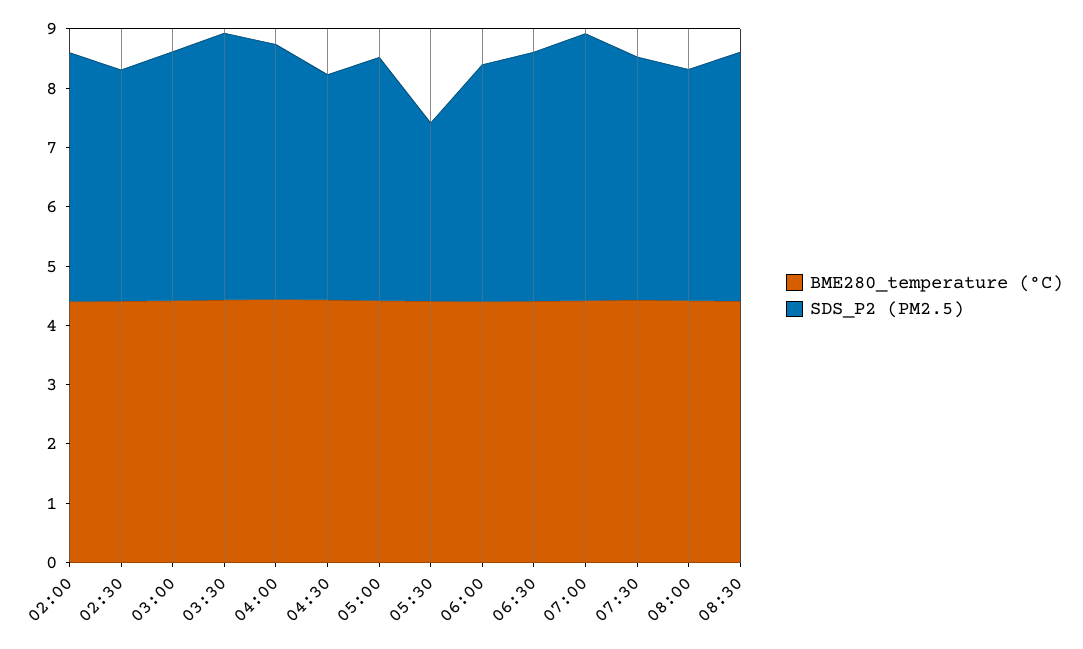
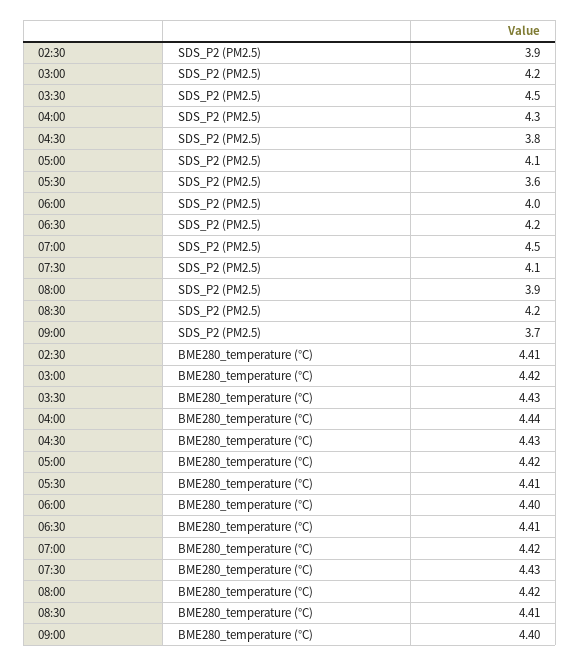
BME280_temperature (°C), 02:00: 4.4 -> none
SDS_P2 (PM2.5), 02:00: 4.2 -> none
SDS_P2 (PM2.5), 05:30: 3 -> 3.6
SDS_P2 (PM2.5), 09:00: none -> 3.7
BME280_temperature (°C), 09:00: none -> 4.4

